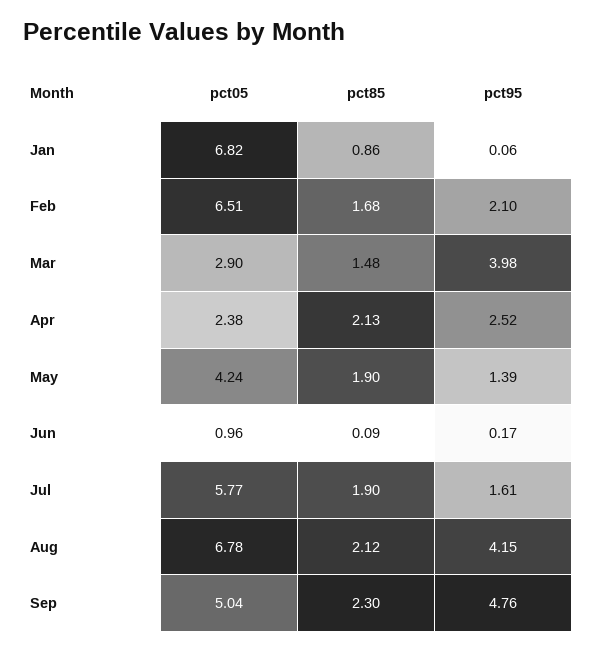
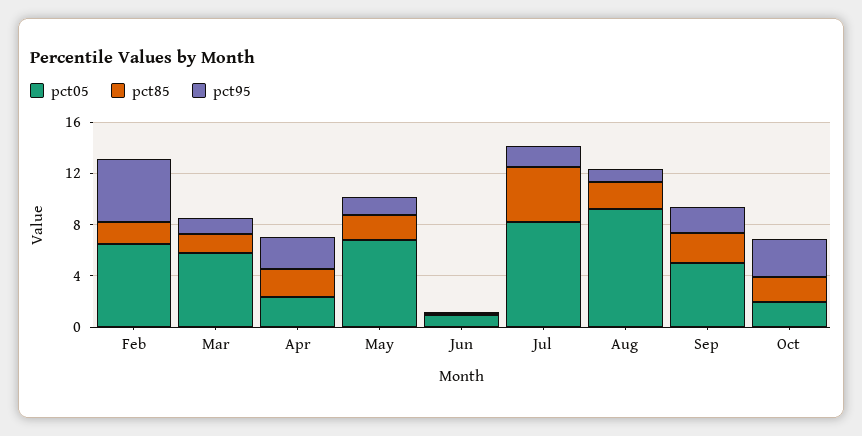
pct05, Jan: 6.82 -> none
pct85, Jan: 0.86 -> none
pct95, Jan: 0.06 -> none
pct95, Feb: 2.1 -> 5
pct05, Mar: 2.9 -> 6
pct95, Mar: 3.98 -> 1
pct05, May: 4.24 -> 7
pct05, Jul: 5.77 -> 8
pct85, Jul: 1.9 -> 4
pct05, Aug: 6.78 -> 9
pct95, Aug: 4.15 -> 1
pct95, Sep: 4.76 -> 2
pct05, Oct: none -> 2
pct85, Oct: none -> 2
pct95, Oct: none -> 3

